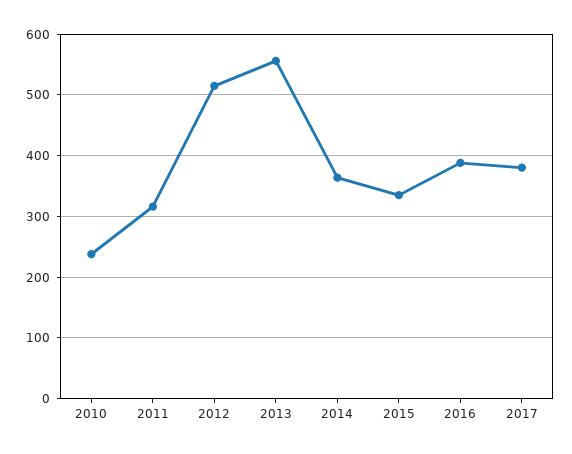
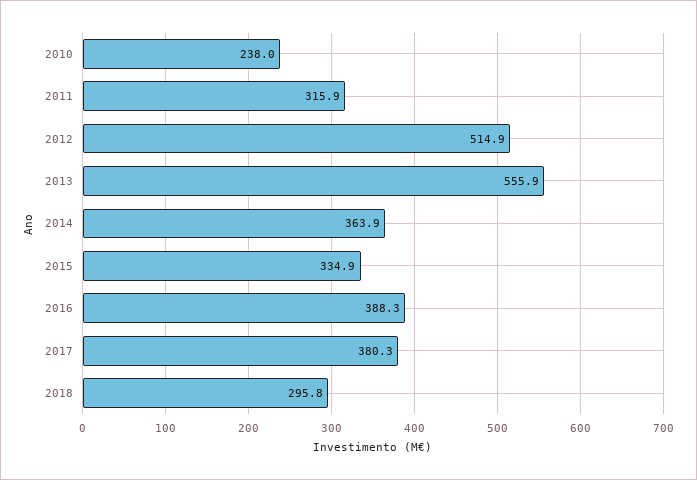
2018: none -> 295.8

